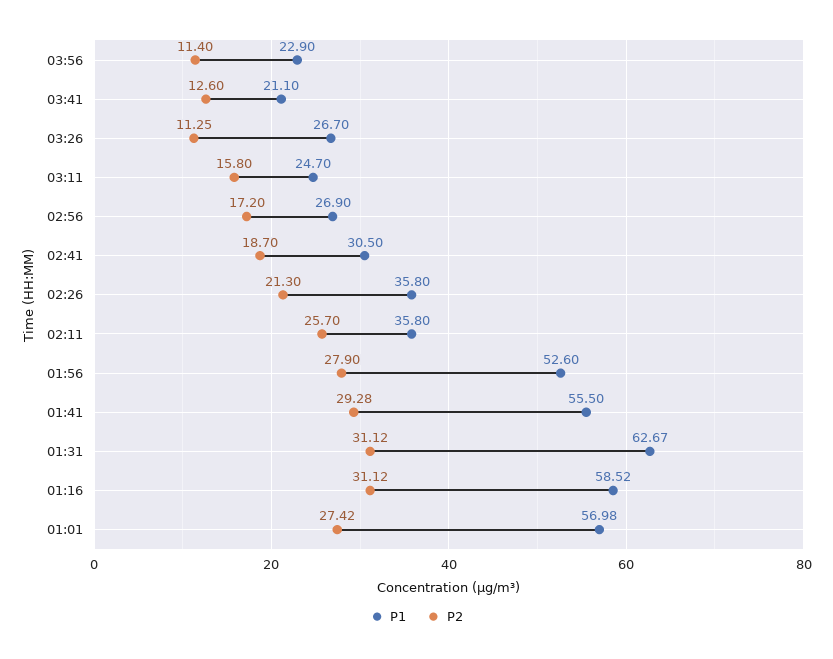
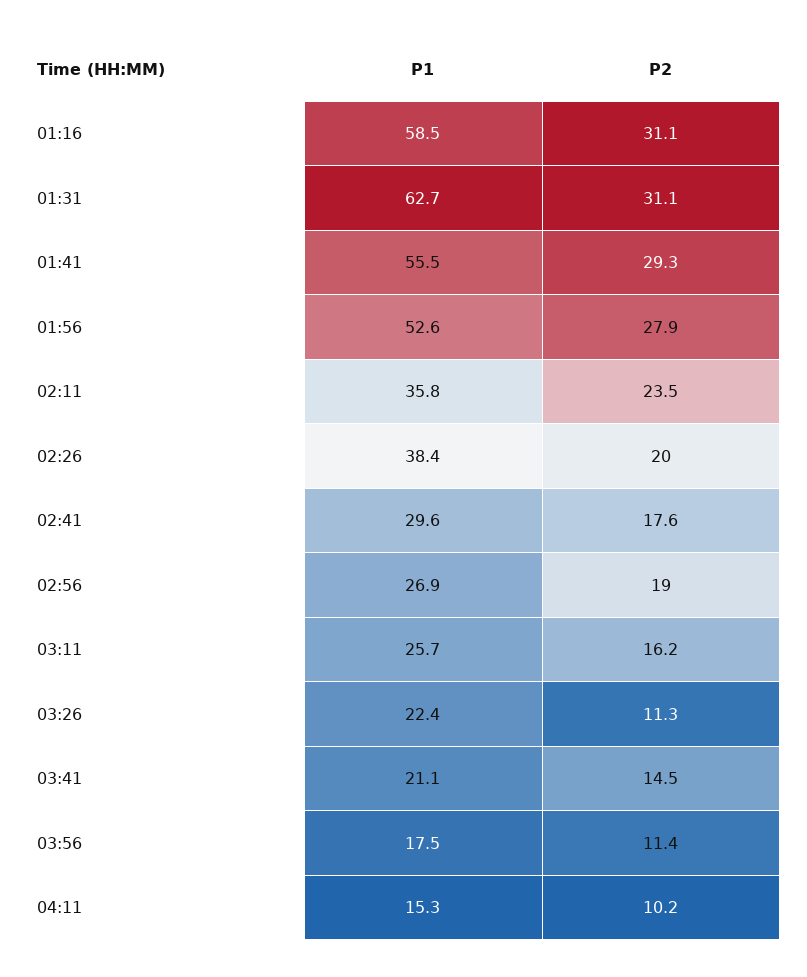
P1, 03:56: 22.9 -> 17.5
P2, 03:41: 12.6 -> 14.5
P1, 03:26: 26.7 -> 22.4
P1, 03:11: 24.7 -> 25.7
P2, 03:11: 15.8 -> 16.2
P2, 02:56: 17.2 -> 19
P1, 02:41: 30.5 -> 29.6
P2, 02:41: 18.7 -> 17.6
P1, 02:26: 35.8 -> 38.4
P2, 02:26: 21.3 -> 20
P2, 02:11: 25.7 -> 23.5
P1, 01:01: 56.98 -> none
P2, 01:01: 27.42 -> none
P1, 04:11: none -> 15.3
P2, 04:11: none -> 10.2

